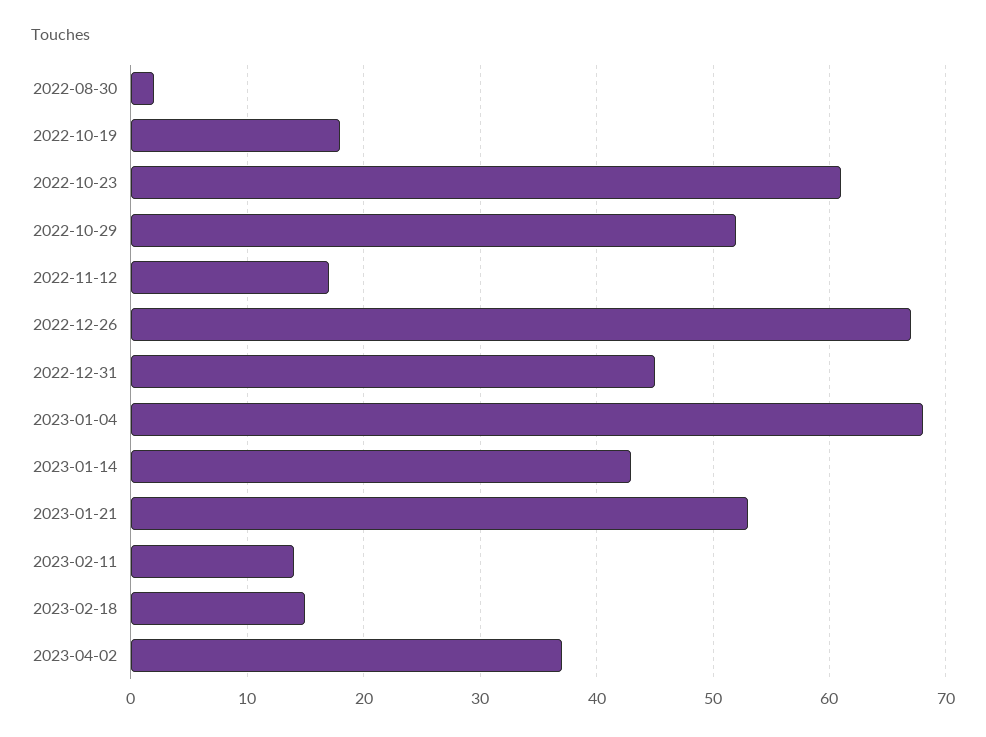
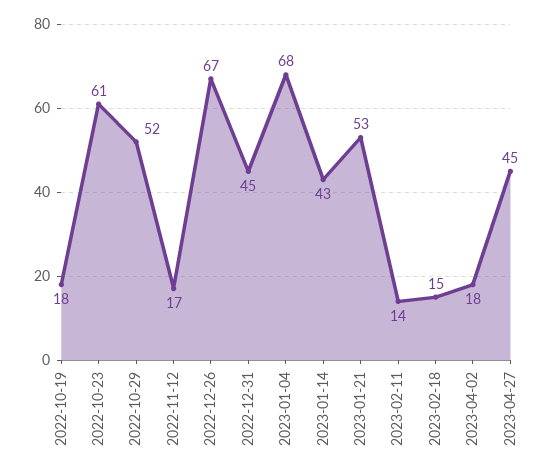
2022-08-30: 2 -> none
2023-04-02: 37 -> 18
2023-04-27: none -> 45

